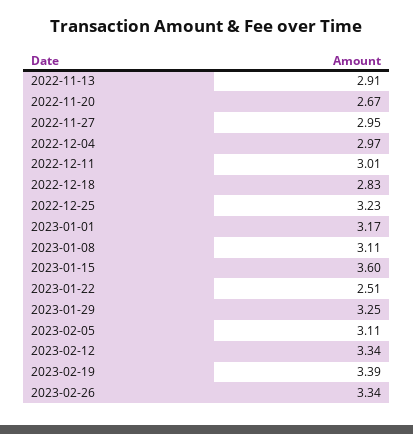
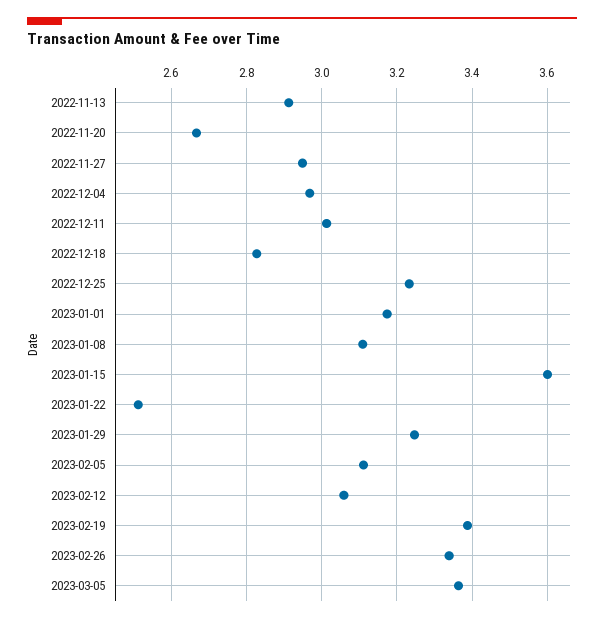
2023-02-12: 3.34 -> 3.06
2023-03-05: none -> 3.36

